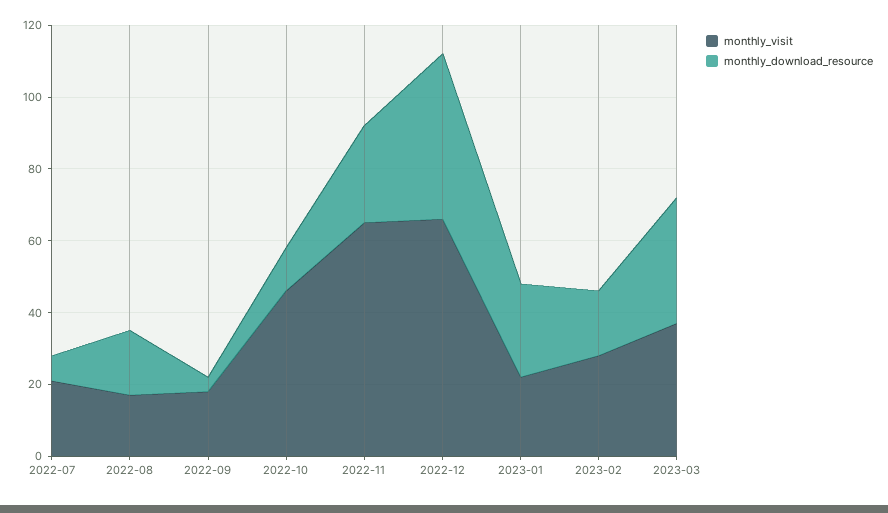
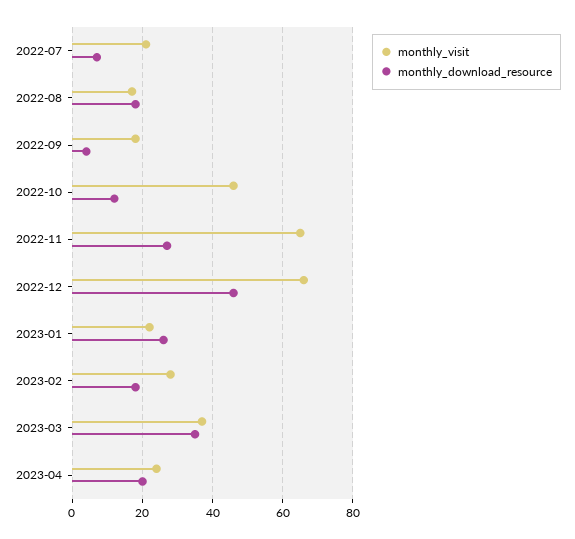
monthly_visit, 2023-04: none -> 25
monthly_download_resource, 2023-04: none -> 20

